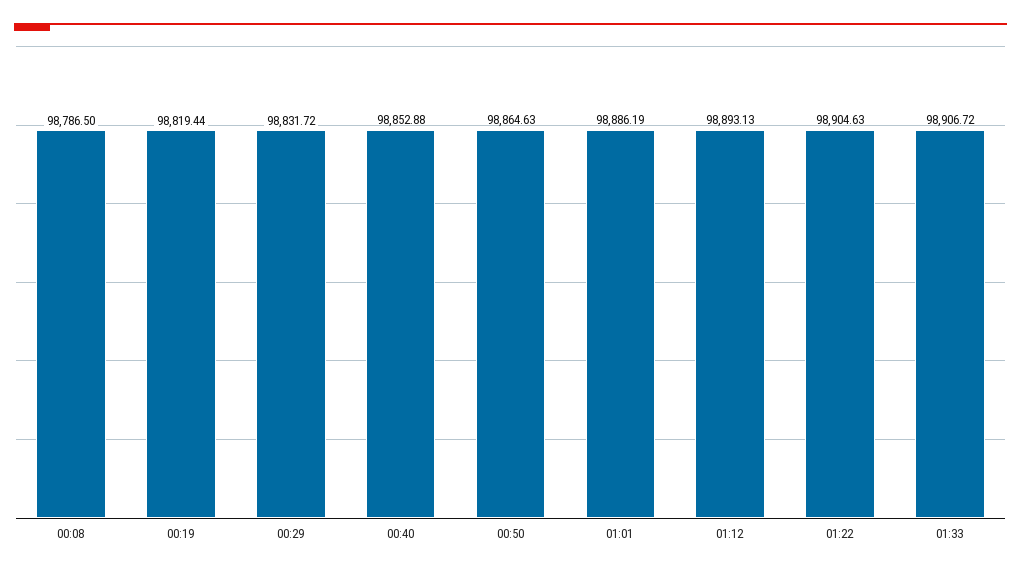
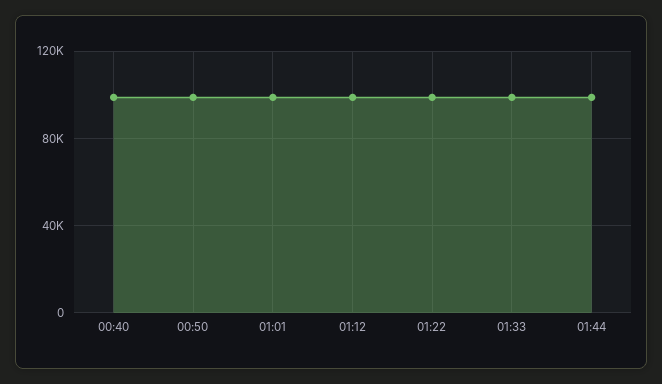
00:08: 98786.5 -> none
00:19: 98819.44 -> none
00:29: 98831.72 -> none
01:44: none -> 100000

